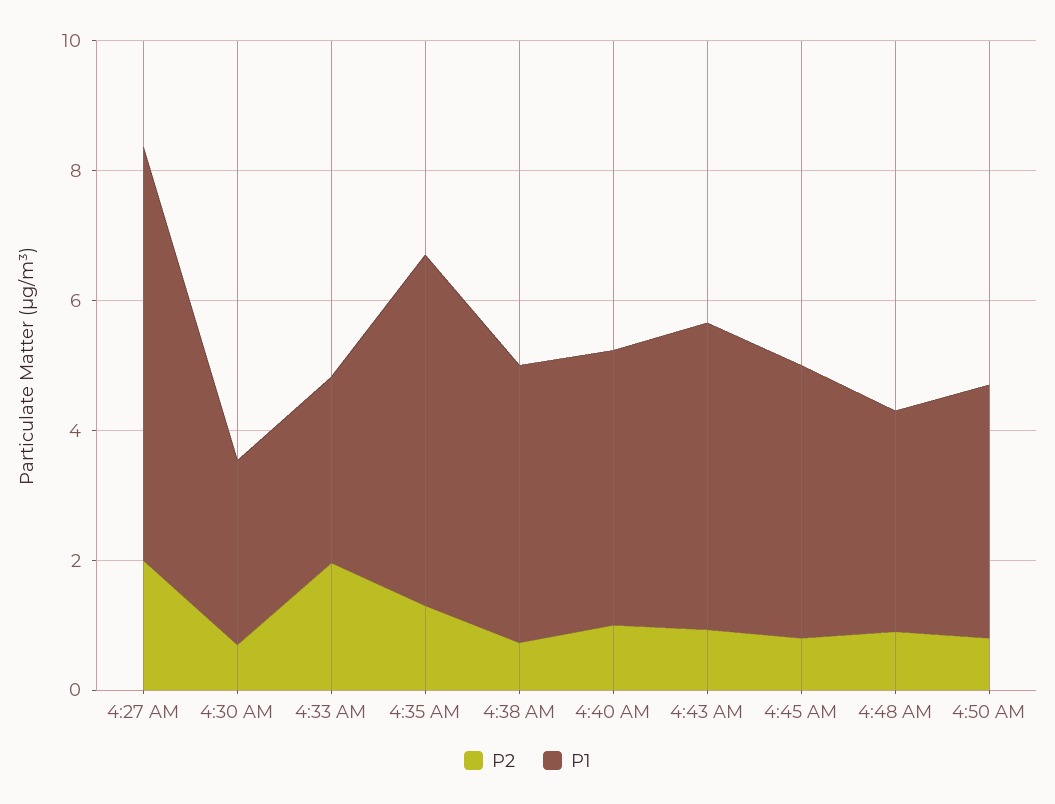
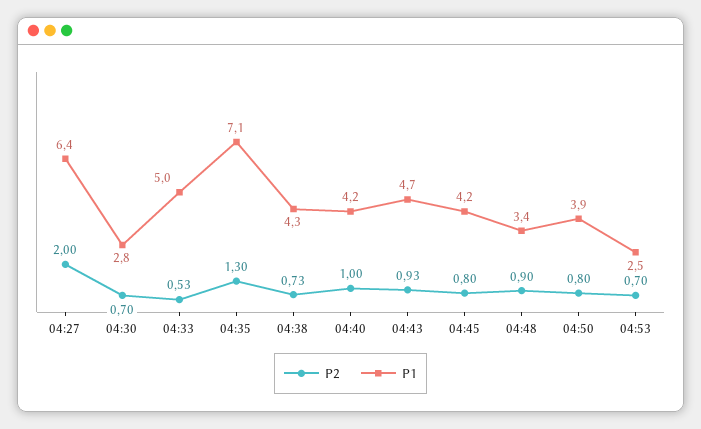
P2, 4:33 AM: 2 -> 0.53
P1, 4:33 AM: 3 -> 5
P1, 4:35 AM: 5.5 -> 7.1
P2, 04:53: none -> 0.7
P1, 04:53: none -> 2.5

